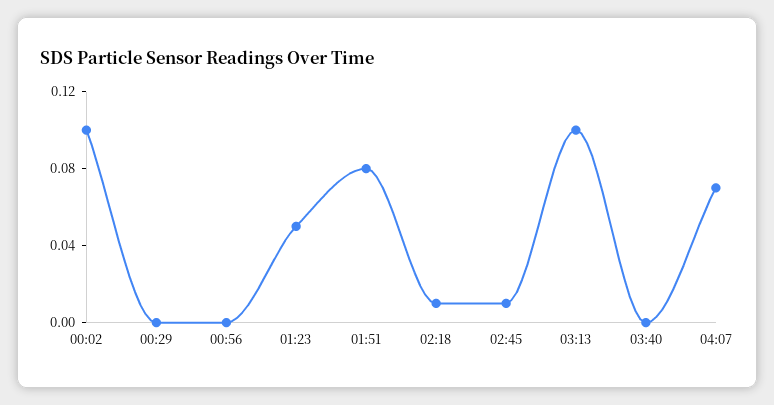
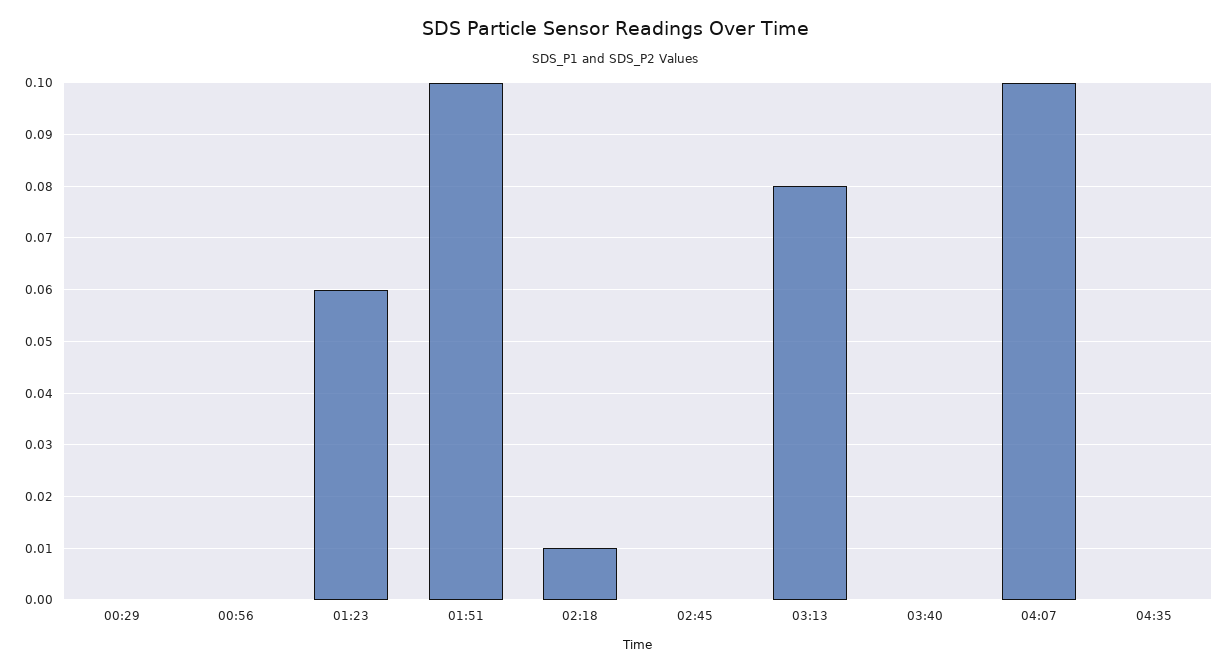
00:02: 0.1 -> none
01:23: 0.05 -> 0.06
01:51: 0.08 -> 0.1
02:45: 0.01 -> 0
03:13: 0.1 -> 0.08
04:07: 0.07 -> 0.1
04:35: none -> 0

